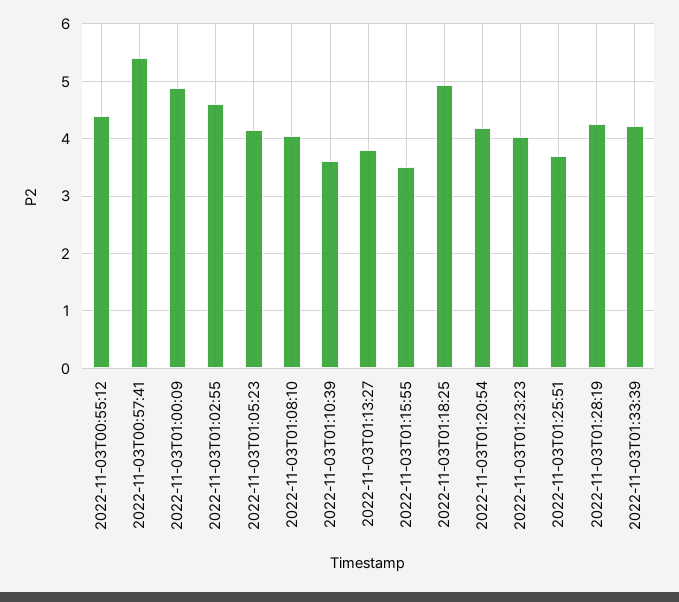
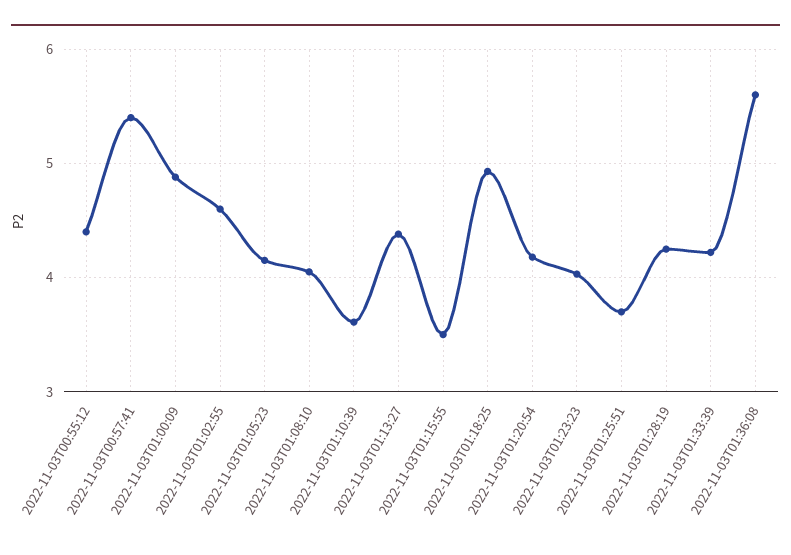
2022-11-03T01:13:27: 3.8 -> 4.4
2022-11-03T01:36:08: none -> 5.6

